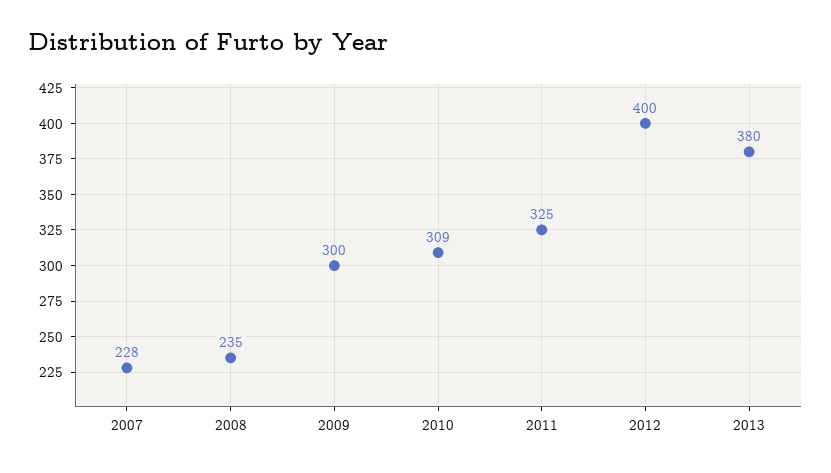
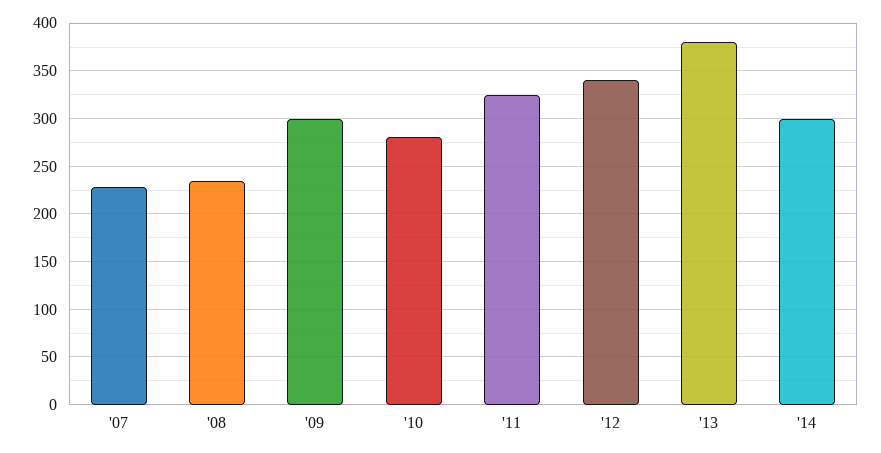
2010: 309 -> 280
2012: 400 -> 340
'14: none -> 300

